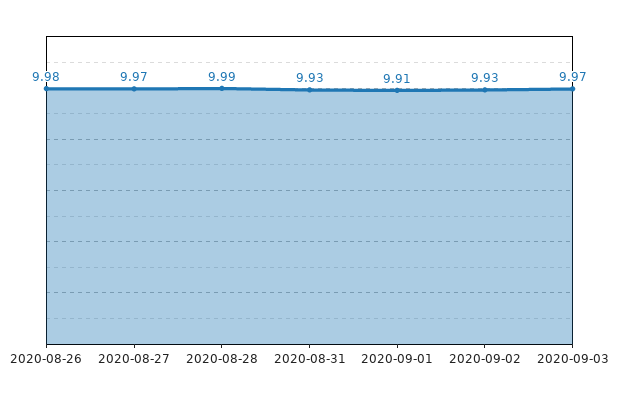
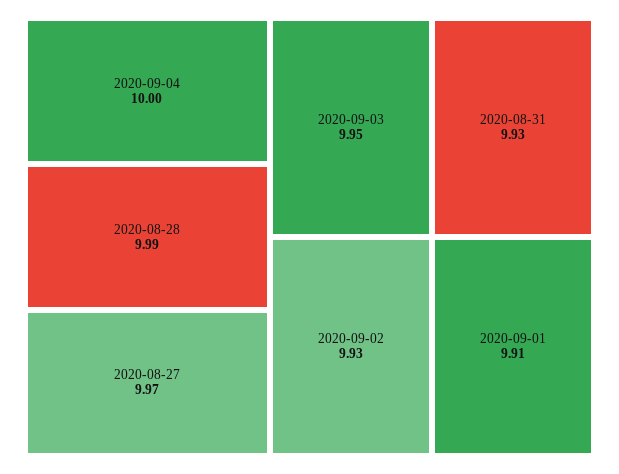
2020-08-26: 9.98 -> none
2020-09-03: 9.97 -> 9.95
2020-09-04: none -> 10

